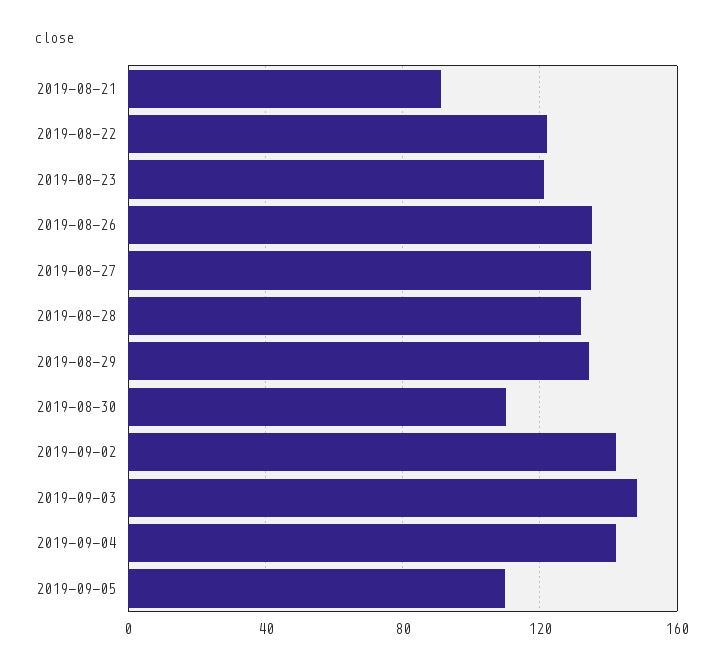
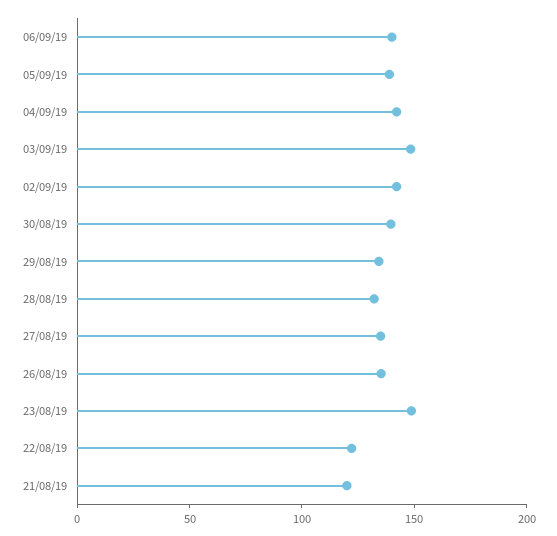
2019-08-21: 90 -> 120
2019-08-23: 120 -> 150
2019-08-30: 110 -> 140
2019-09-05: 110 -> 140
06/09/19: none -> 140

